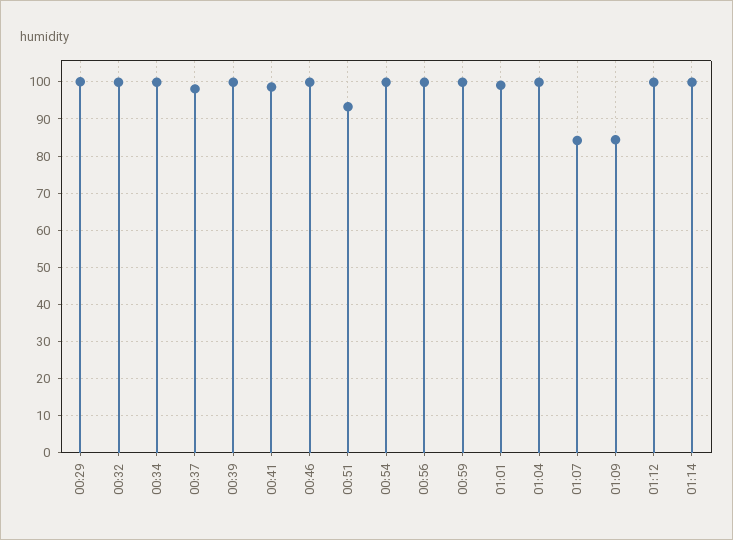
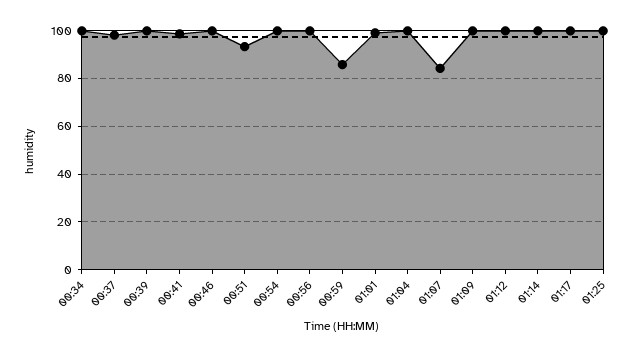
00:29: 100 -> none
00:32: 100 -> none
00:59: 100 -> 85
01:09: 84 -> 100
01:17: none -> 100
01:25: none -> 100

